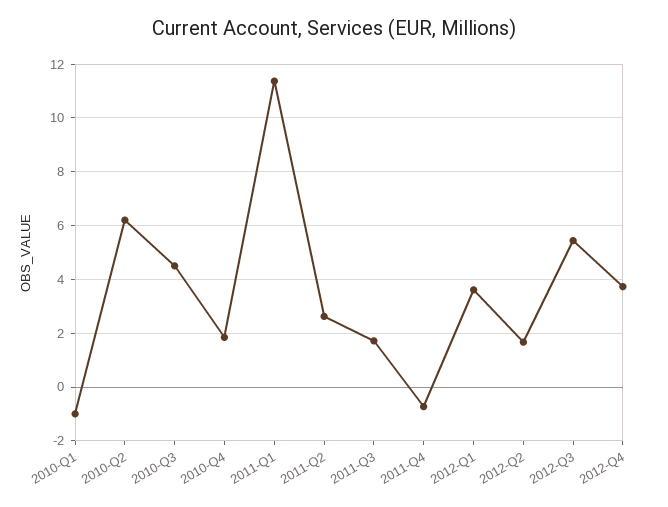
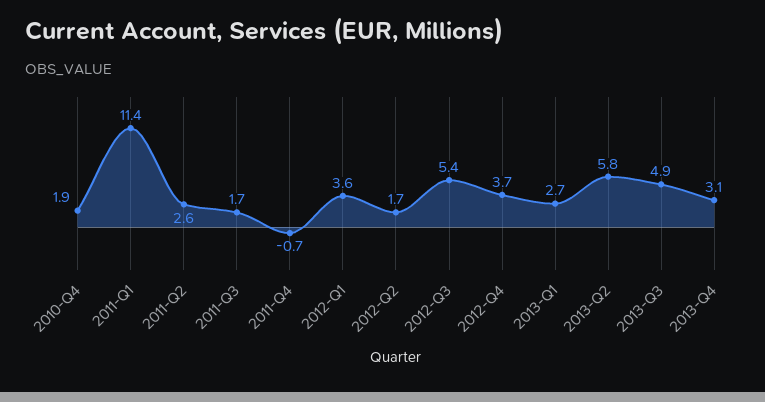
2010-Q1: -1 -> none
2010-Q2: 6.25 -> none
2010-Q3: 4.5 -> none
2013-Q1: none -> 2.7
2013-Q2: none -> 5.8
2013-Q3: none -> 4.9
2013-Q4: none -> 3.1

